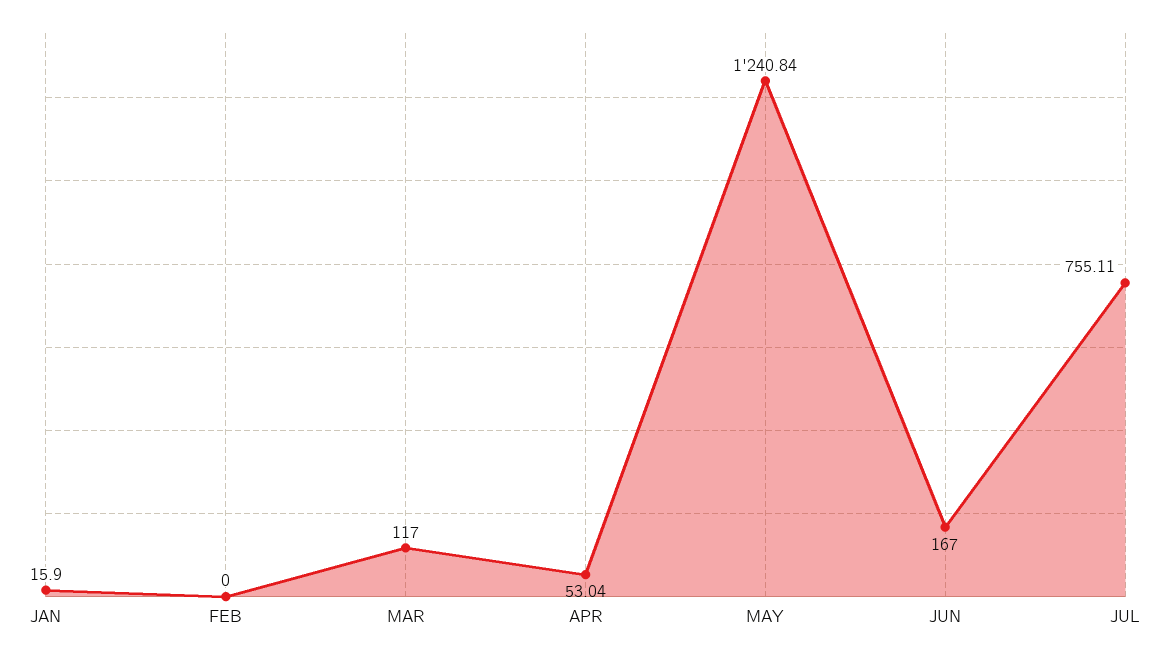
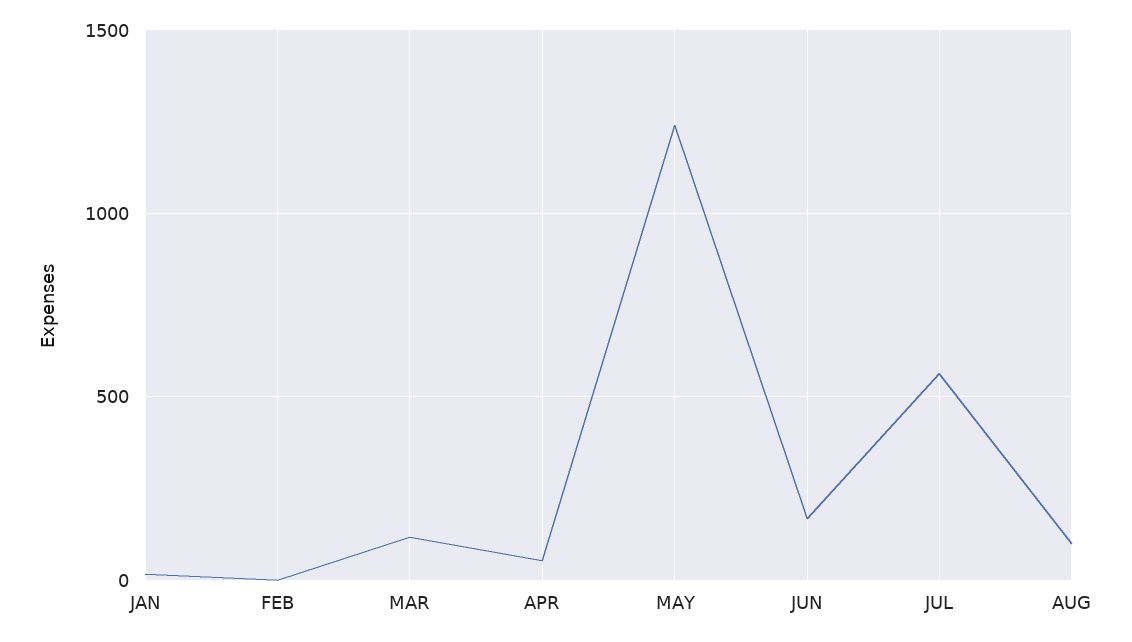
JUL: 755.11 -> 550
AUG: none -> 100

